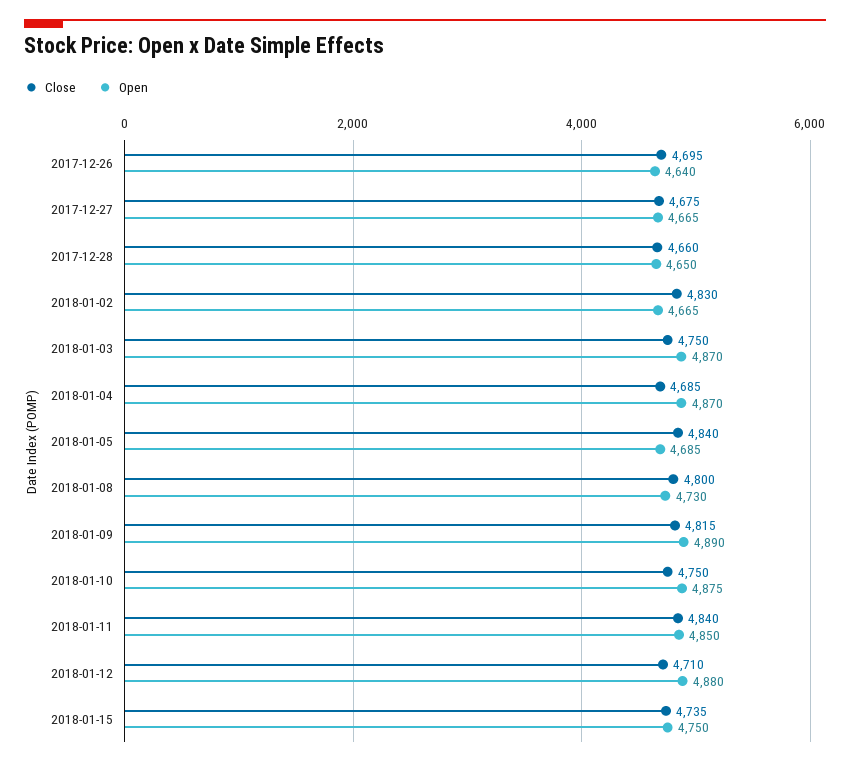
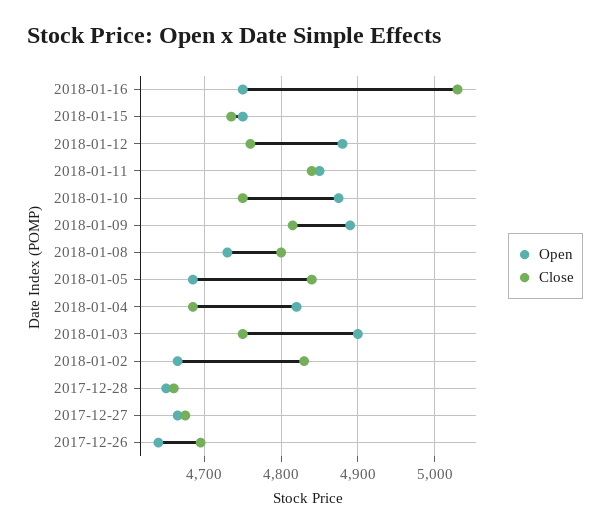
Open, 2018-01-03: 4870 -> 4900
Open, 2018-01-04: 4870 -> 4820
Close, 2018-01-12: 4710 -> 4760
Open, 2018-01-16: none -> 4750
Close, 2018-01-16: none -> 5030

